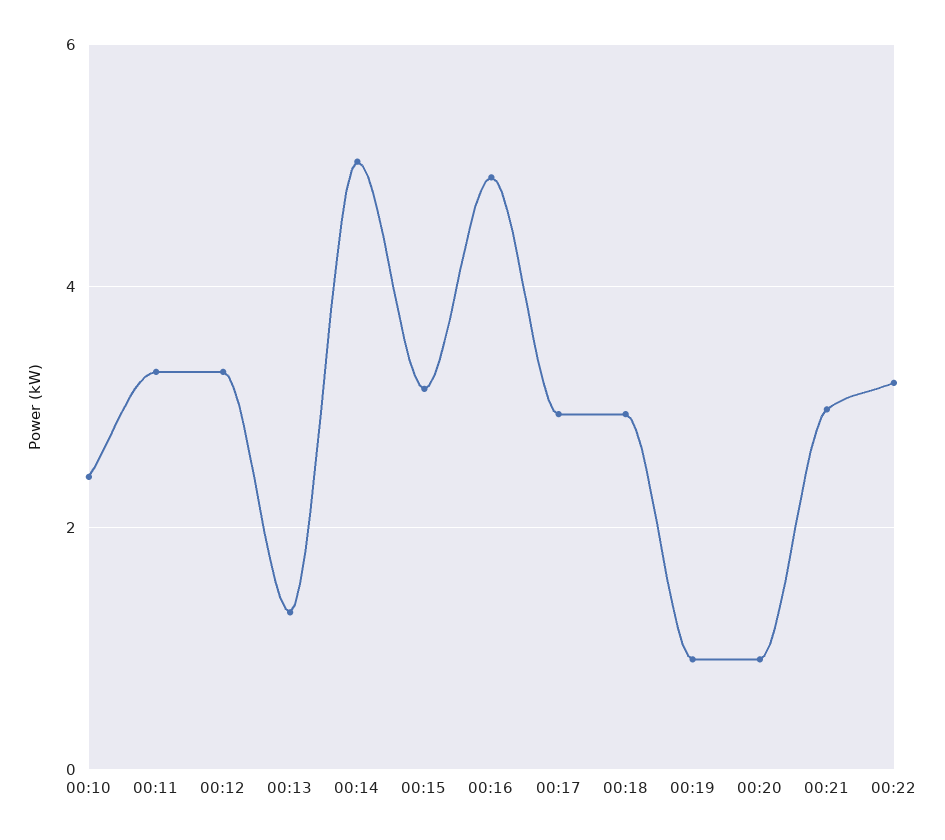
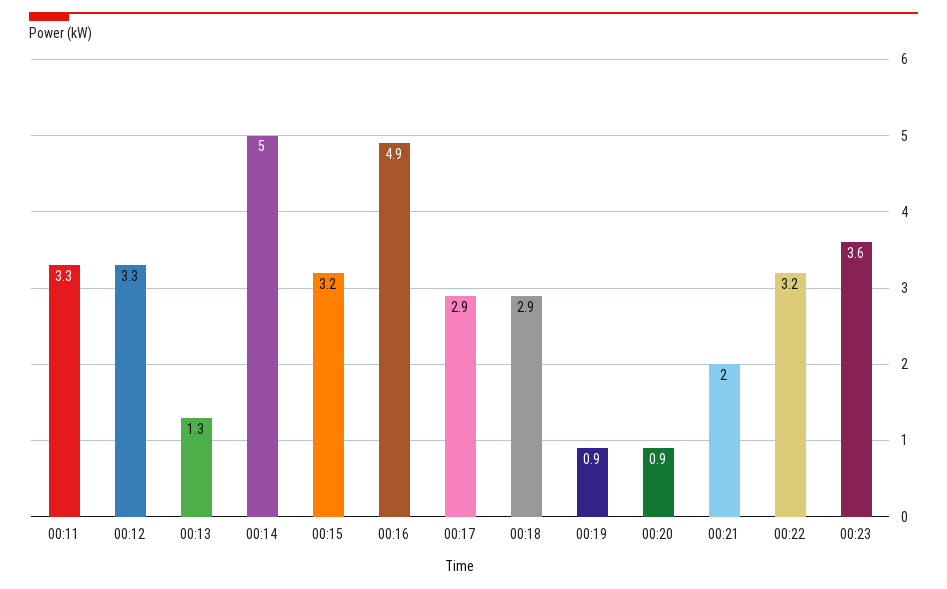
00:10: 2.4 -> none
00:21: 3 -> 2
00:23: none -> 3.6

